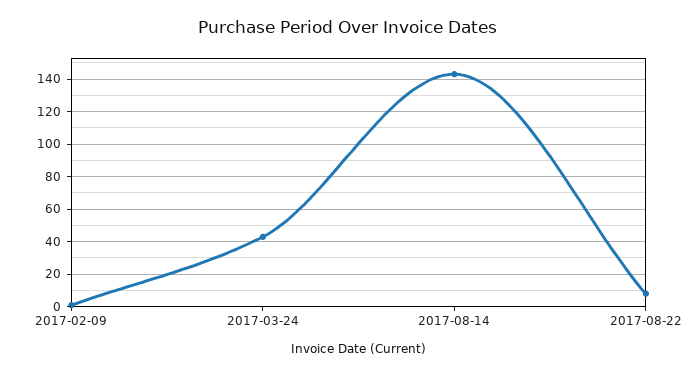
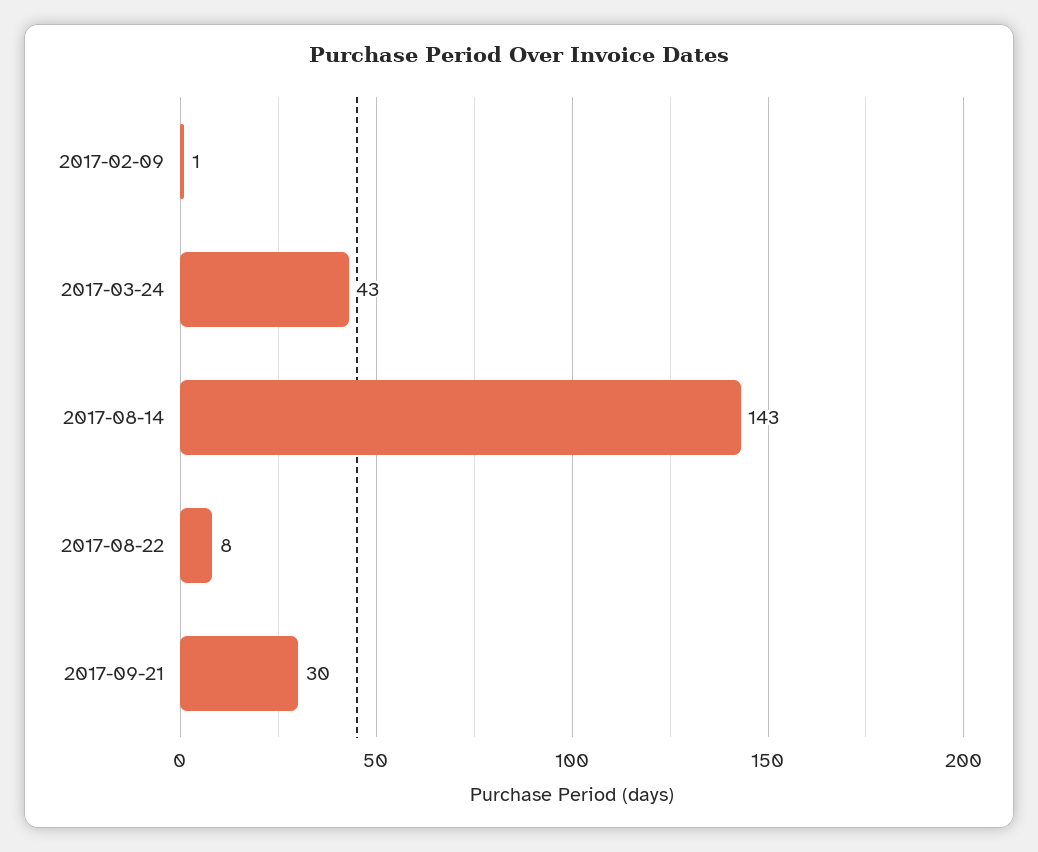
2017-09-21: none -> 30

